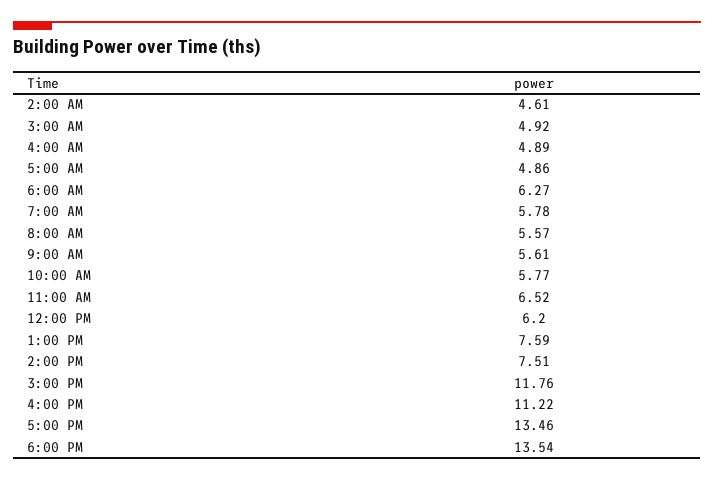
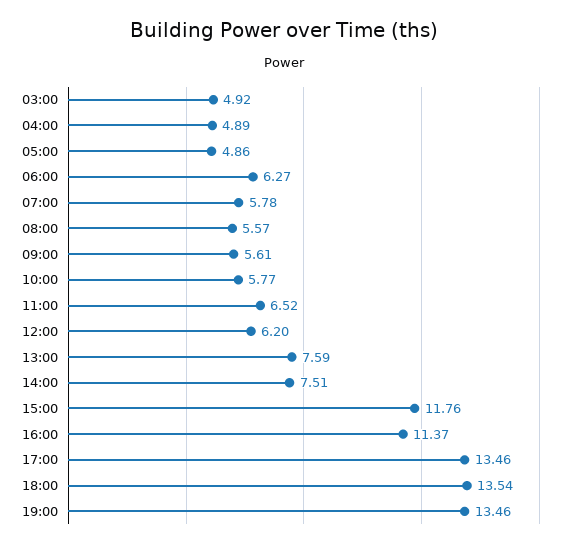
2:00 AM: 4.61 -> none
4:00 PM: 11.22 -> 11.37
19:00: none -> 13.46

